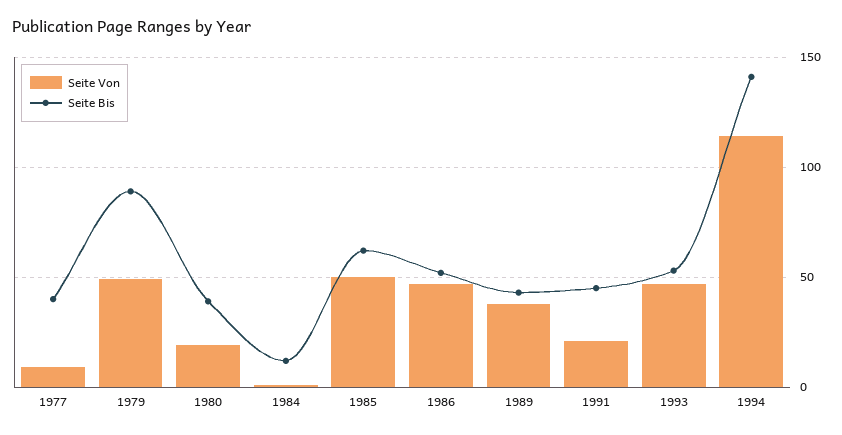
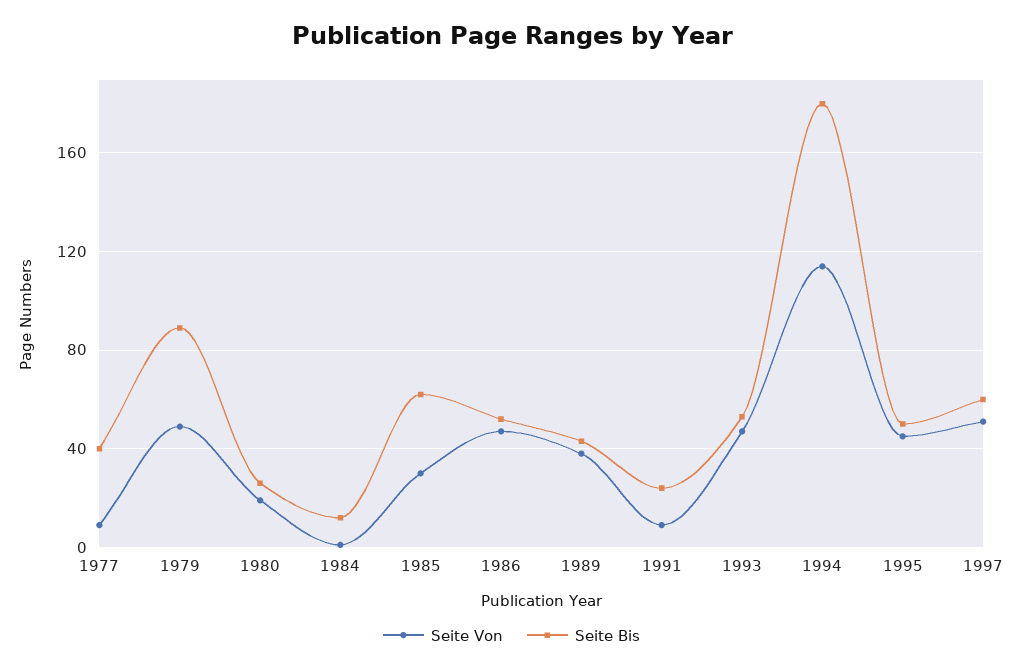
Seite Bis, 1980: 40 -> 25
Seite Von, 1985: 50 -> 30
Seite Von, 1991: 20 -> 10
Seite Bis, 1991: 45 -> 25
Seite Bis, 1994: 140 -> 180
Seite Von, 1995: none -> 45
Seite Bis, 1995: none -> 50
Seite Von, 1997: none -> 50
Seite Bis, 1997: none -> 60

